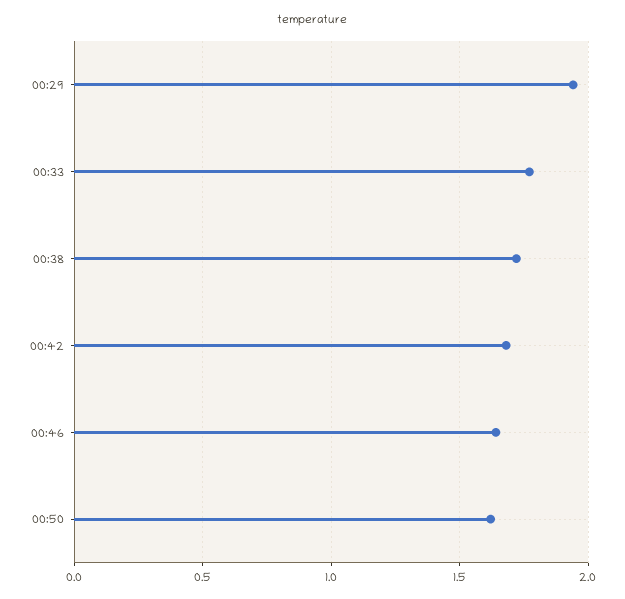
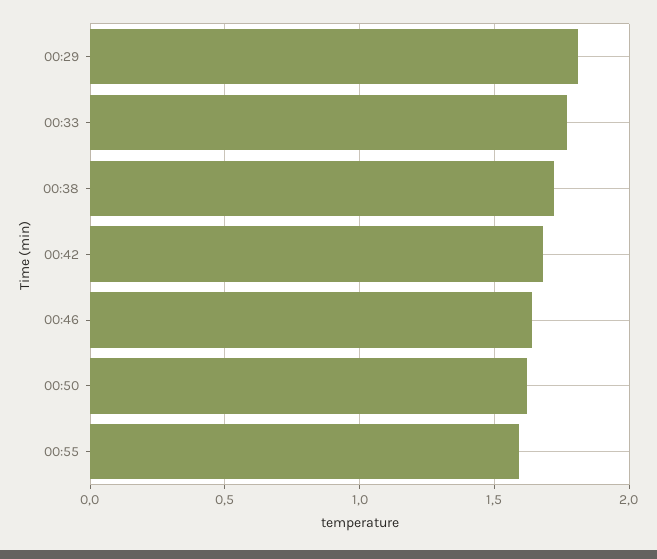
00:29: 1.95 -> 1.8
00:55: none -> 1.6

